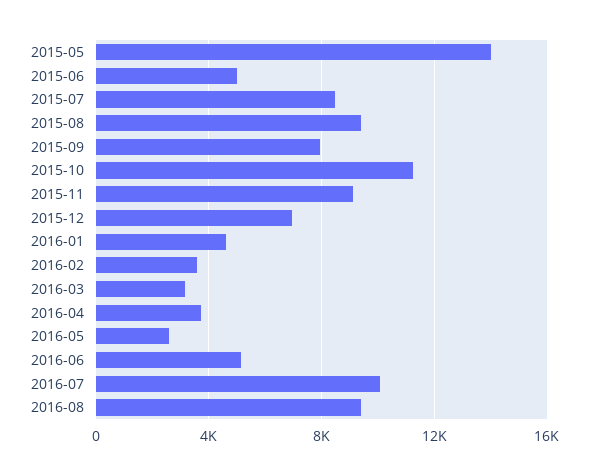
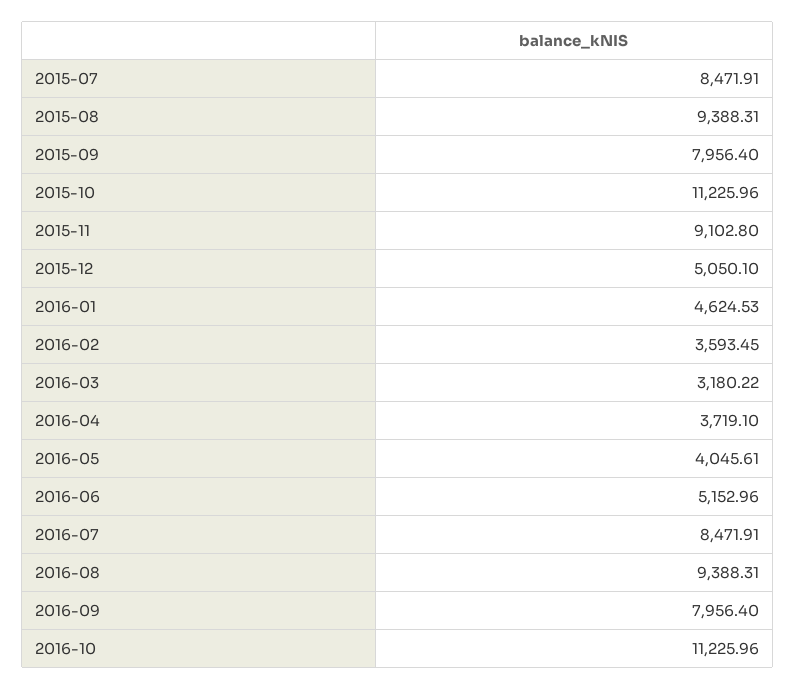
2015-05: 14000 -> none
2015-06: 5000 -> none
2015-12: 7000 -> 5050.1
2016-05: 2500 -> 4045.61
2016-07: 10000 -> 8471.91
2016-09: none -> 7956.4
2016-10: none -> 11225.96

